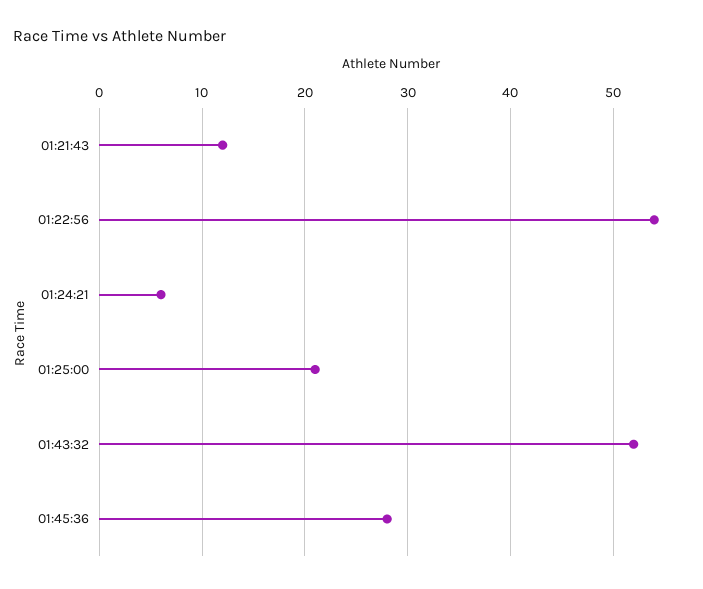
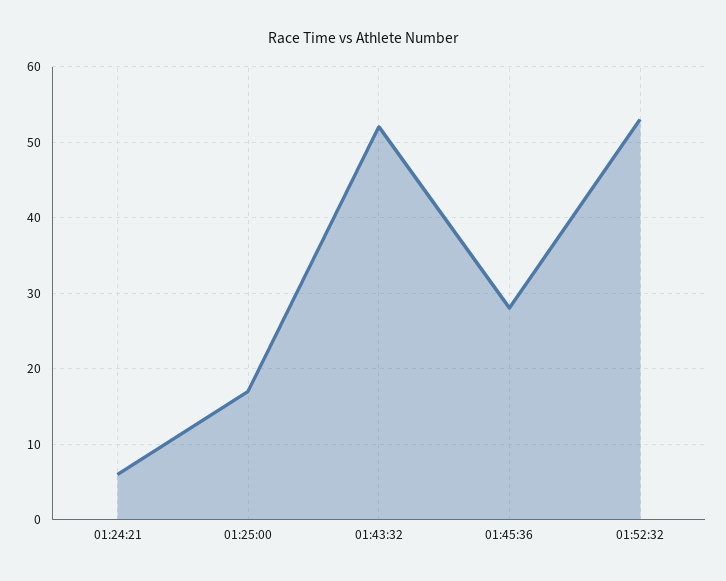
01:21:43: 12 -> none
01:22:56: 54 -> none
01:25:00: 21 -> 17
01:52:32: none -> 53

